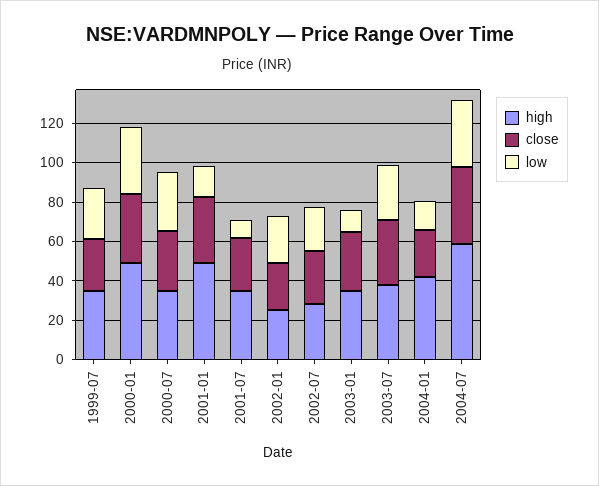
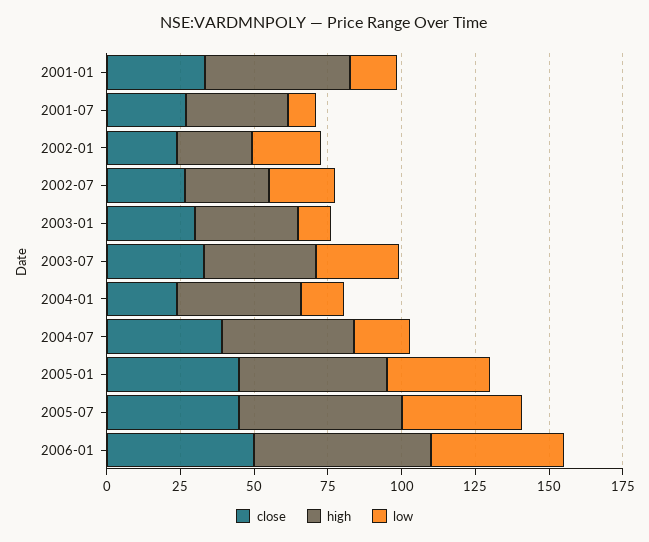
high, 1999-07: 35 -> none
close, 1999-07: 25 -> none
low, 1999-07: 25 -> none
high, 2000-01: 50 -> none
close, 2000-01: 35 -> none
low, 2000-01: 35 -> none
high, 2000-07: 35 -> none
close, 2000-07: 30 -> none
low, 2000-07: 30 -> none
high, 2004-07: 60 -> 45
low, 2004-07: 35 -> 20
close, 2005-01: none -> 45
high, 2005-01: none -> 50
low, 2005-01: none -> 35
close, 2005-07: none -> 45
high, 2005-07: none -> 55
low, 2005-07: none -> 40
close, 2006-01: none -> 50
high, 2006-01: none -> 60
low, 2006-01: none -> 45

